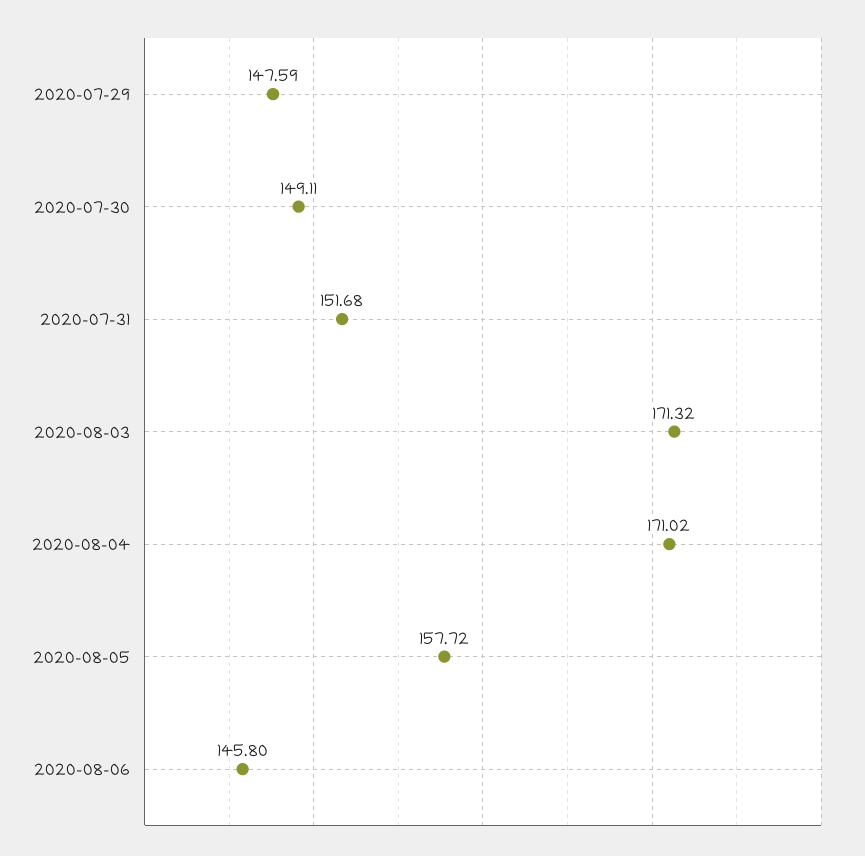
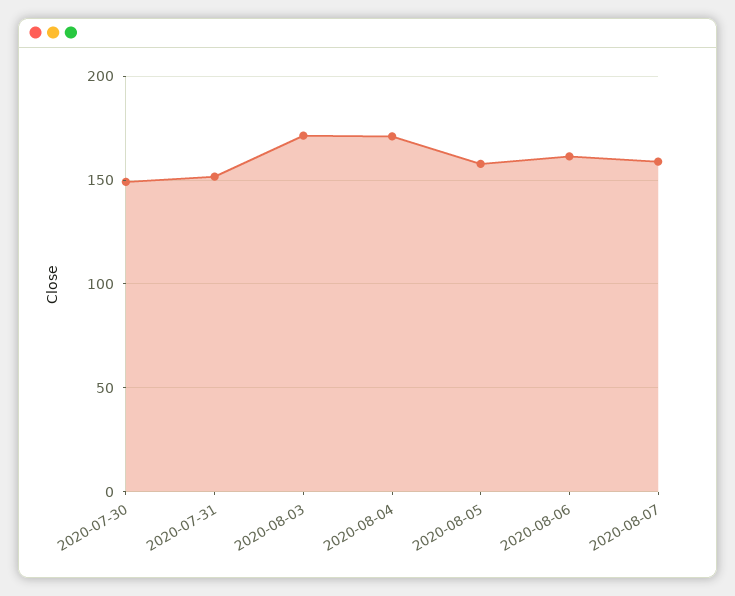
2020-07-29: 147.59 -> none
2020-08-06: 145.8 -> 160
2020-08-07: none -> 160

